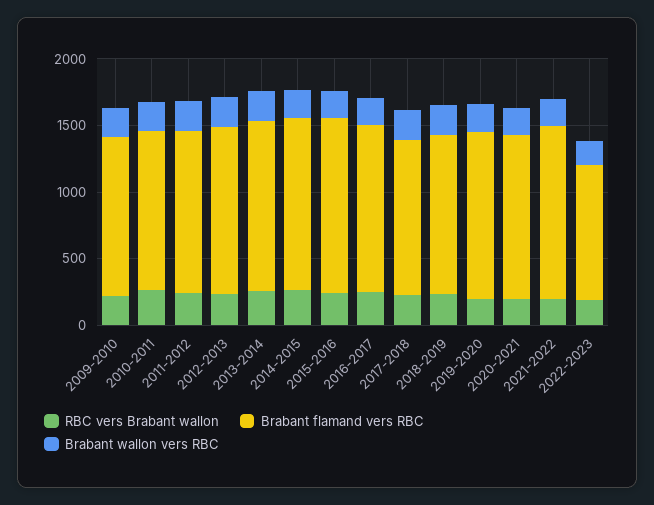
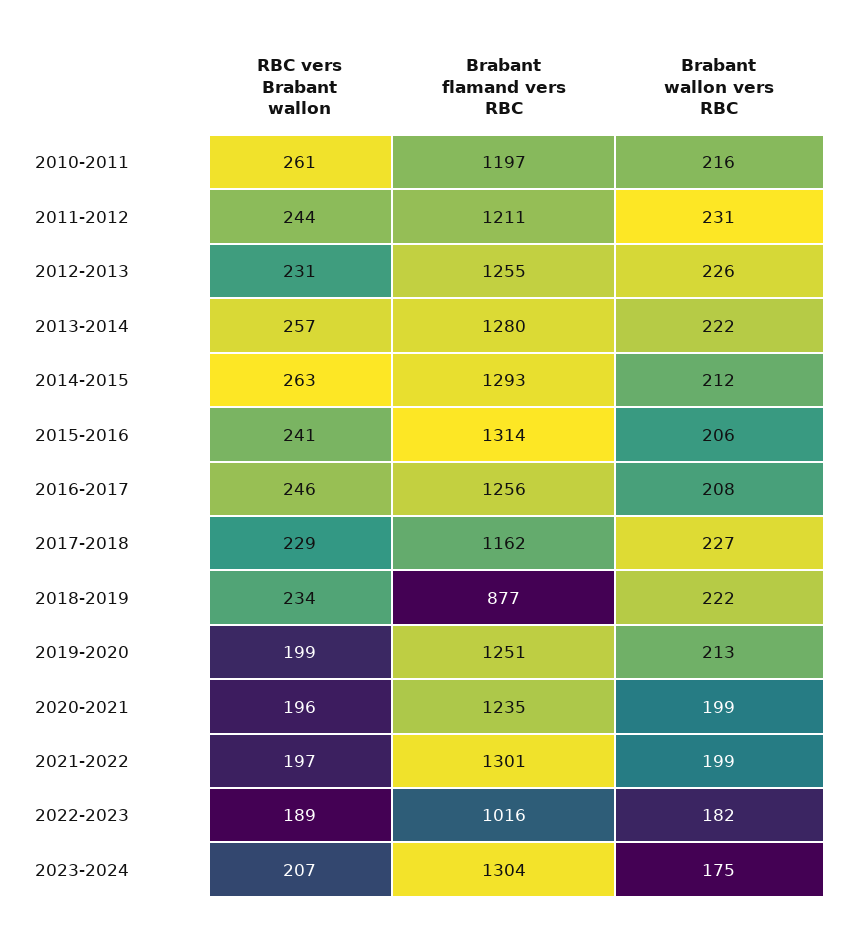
RBC vers Brabant wallon, 2009-2010: 200 -> none
Brabant flamand vers RBC, 2009-2010: 1200 -> none
Brabant wallon vers RBC, 2009-2010: 200 -> none
Brabant flamand vers RBC, 2018-2019: 1200 -> 877
RBC vers Brabant wallon, 2023-2024: none -> 207
Brabant flamand vers RBC, 2023-2024: none -> 1304
Brabant wallon vers RBC, 2023-2024: none -> 175

